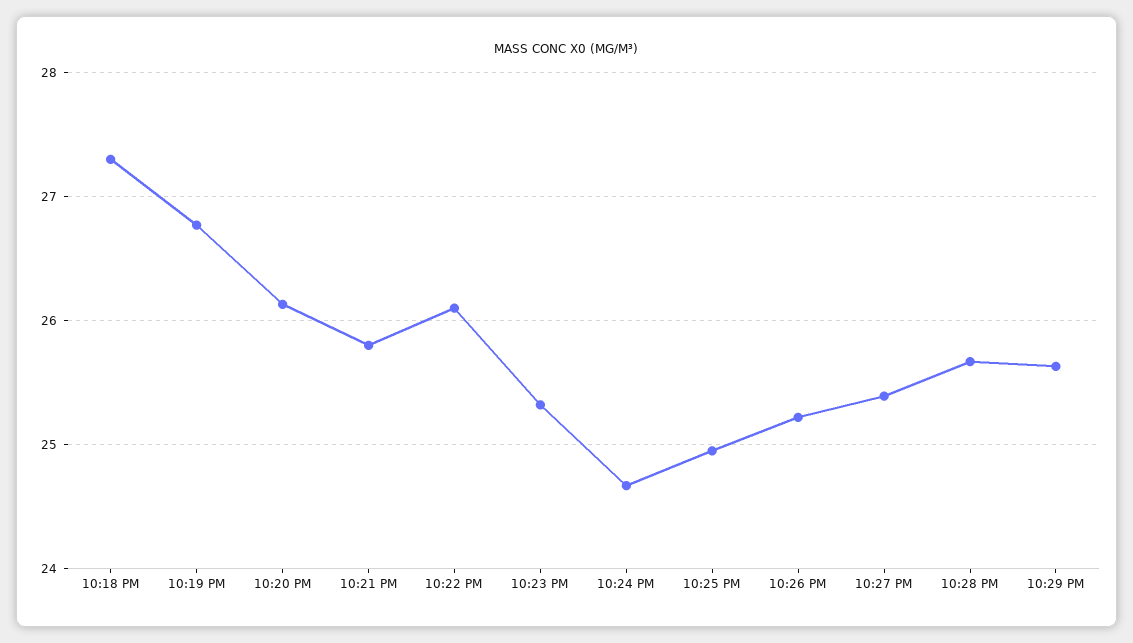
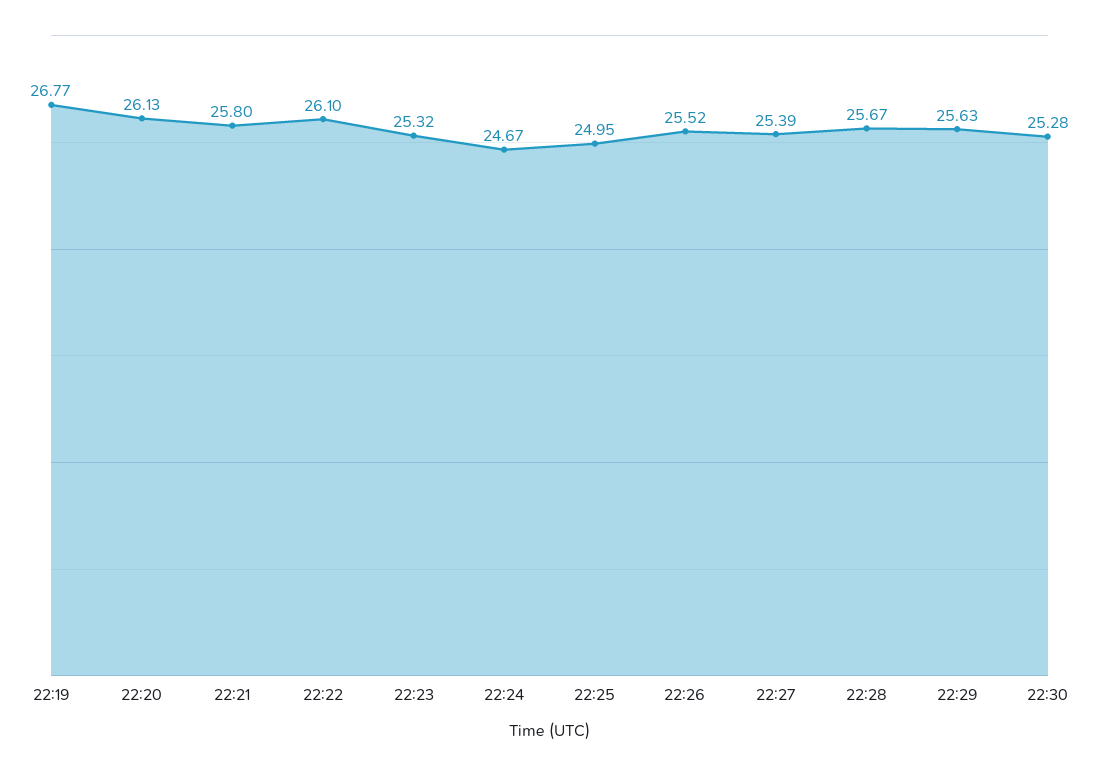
10:18 PM: 27.3 -> none
10:26 PM: 25.2 -> 25.52
22:30: none -> 25.28

